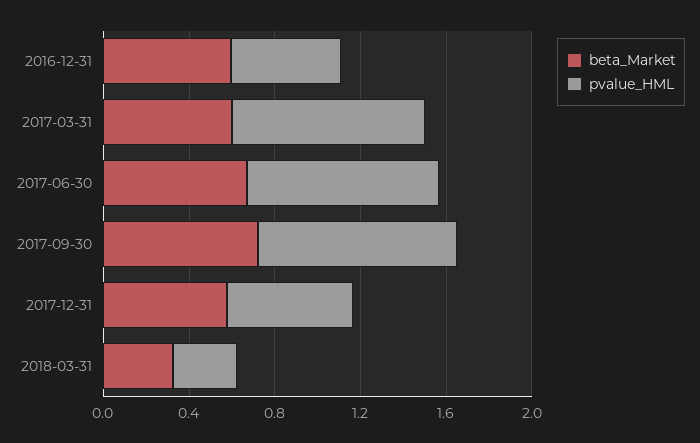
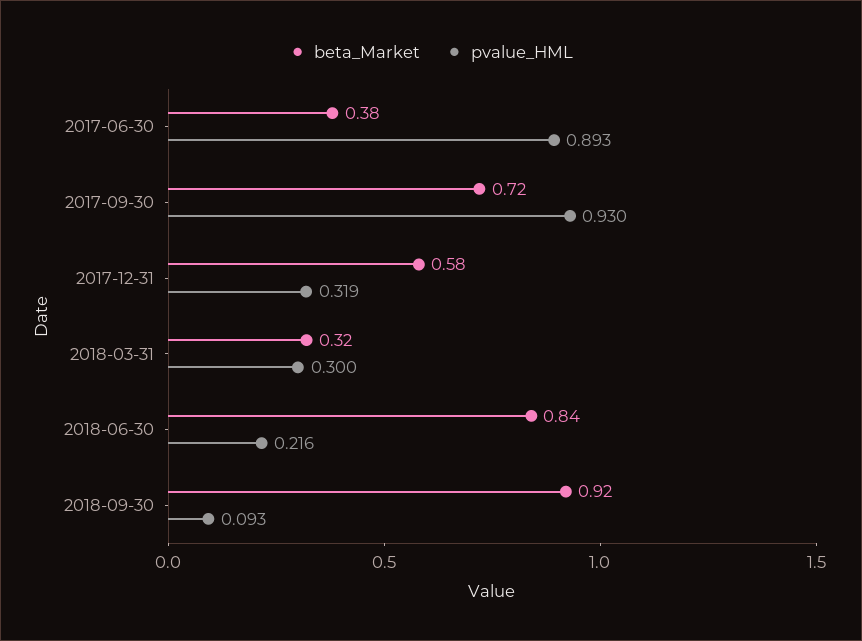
beta_Market, 2016-12-31: 0.6 -> none
pvalue_HML, 2016-12-31: 0.5 -> none
beta_Market, 2017-03-31: 0.6 -> none
pvalue_HML, 2017-03-31: 0.9 -> none
beta_Market, 2017-06-30: 0.7 -> 0.38
pvalue_HML, 2017-12-31: 0.6 -> 0.319
beta_Market, 2018-06-30: none -> 0.84
pvalue_HML, 2018-06-30: none -> 0.216
beta_Market, 2018-09-30: none -> 0.92
pvalue_HML, 2018-09-30: none -> 0.093

